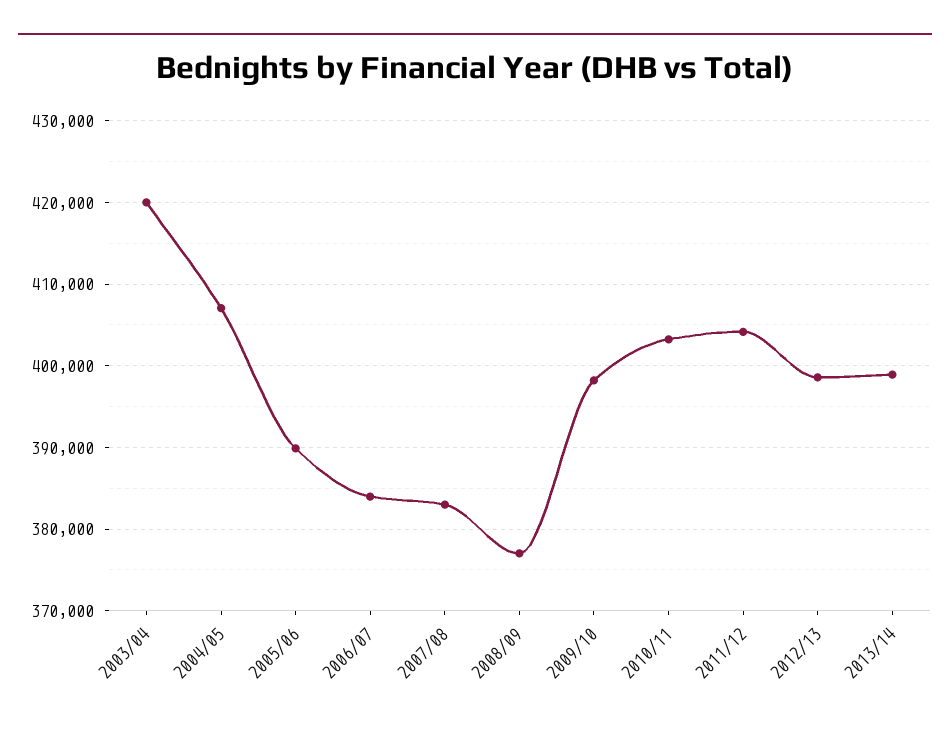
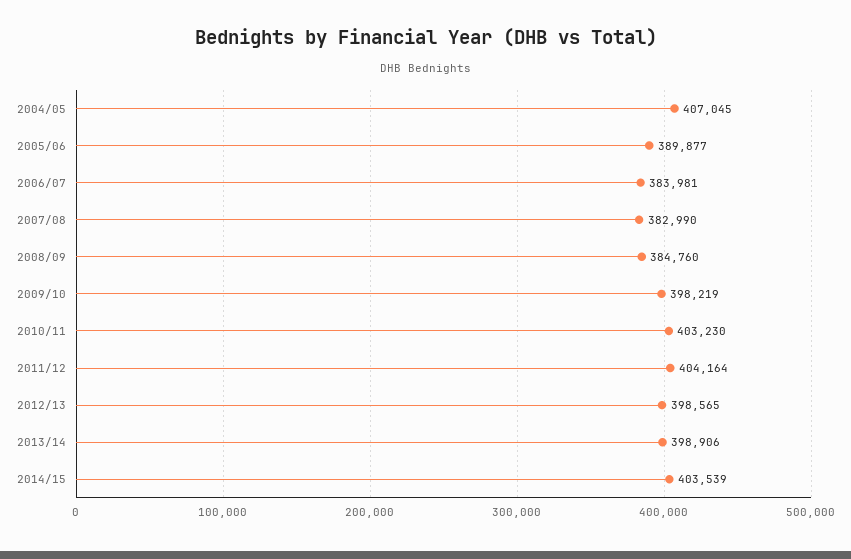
2003/04: 420000 -> none
2008/09: 377000 -> 384760
2014/15: none -> 403539

